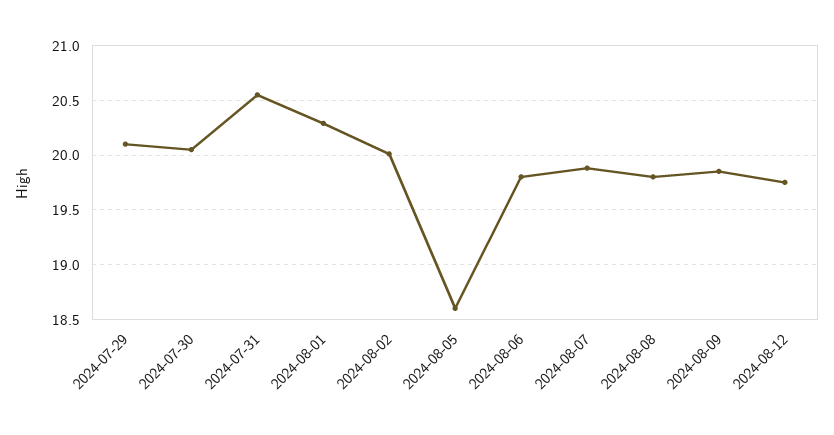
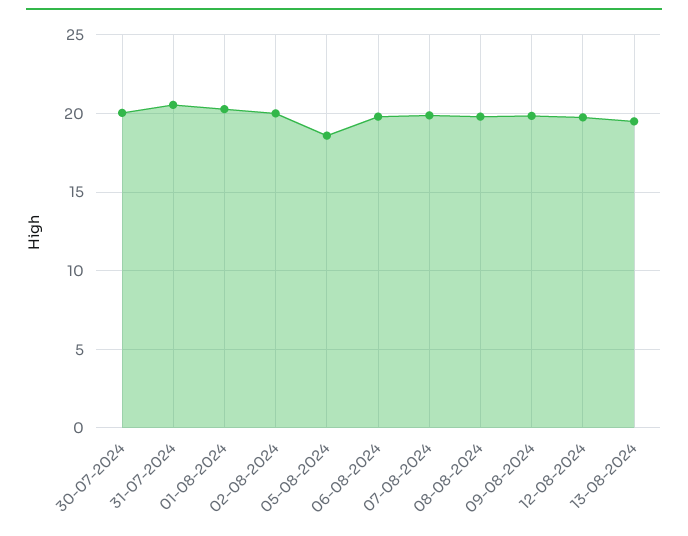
2024-07-29: 20.1 -> none
13-08-2024: none -> 19.5

